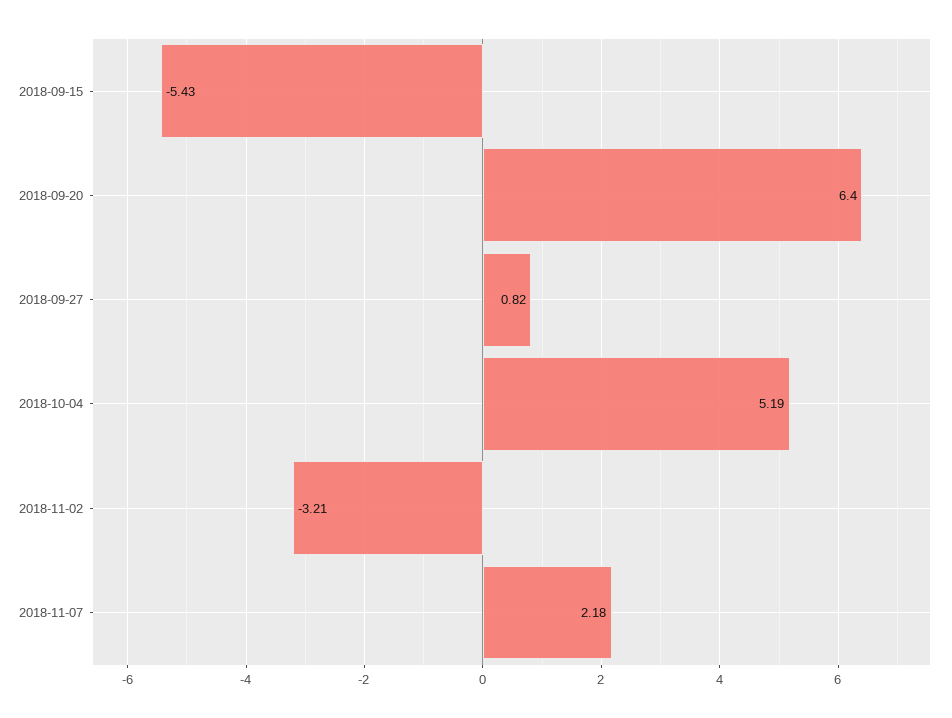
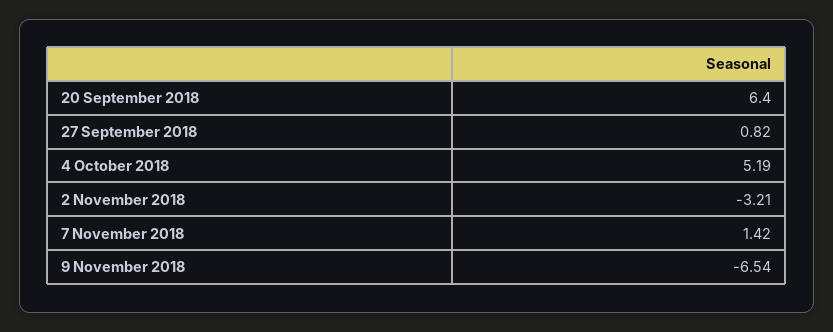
2018-09-15: -5.43 -> none
2018-11-07: 2.18 -> 1.42
9 November 2018: none -> -6.54

